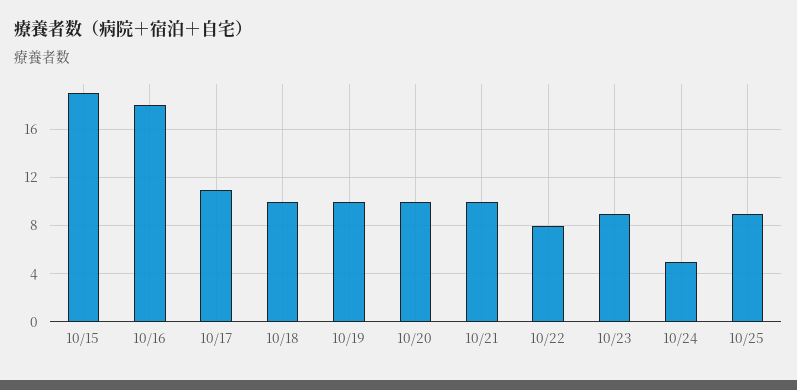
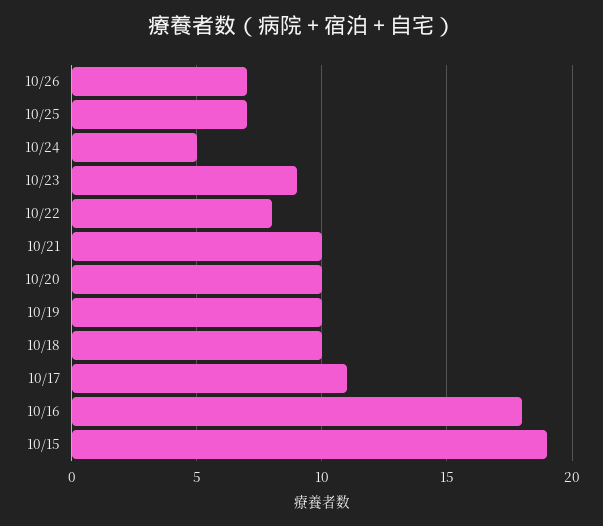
10/25: 9 -> 7
10/26: none -> 7

